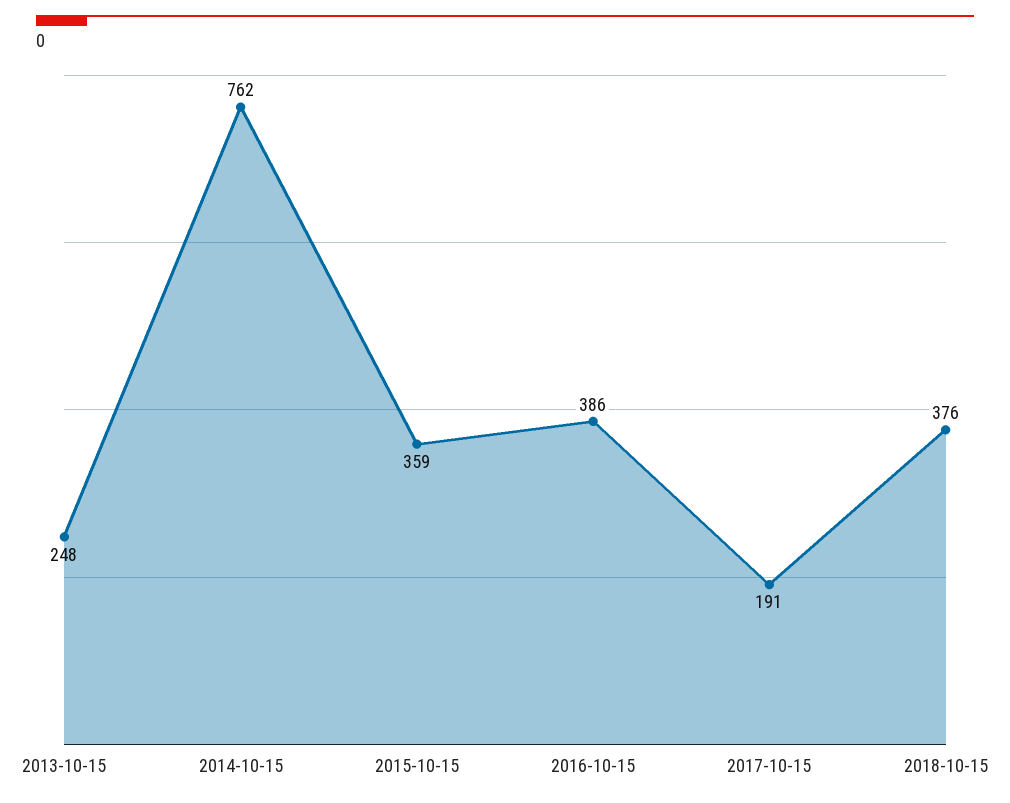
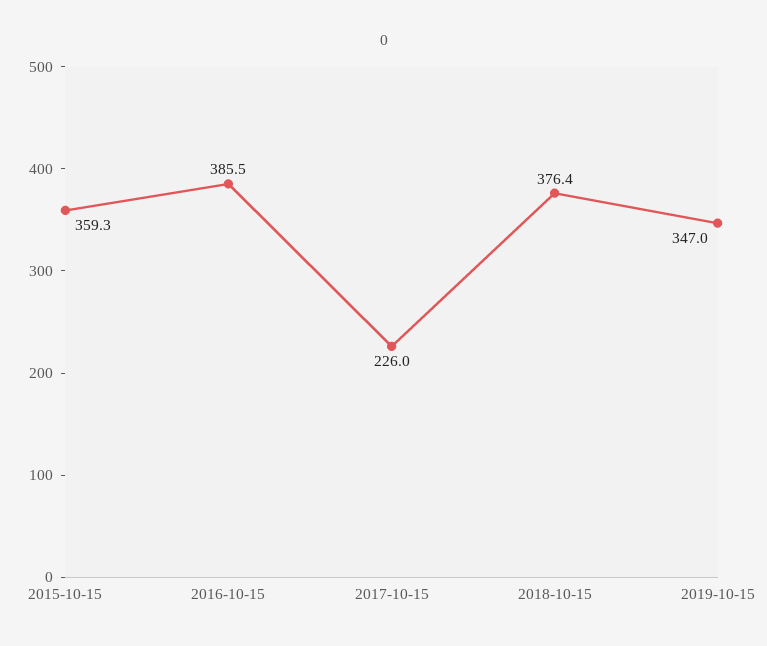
2013-10-15: 248 -> none
2014-10-15: 762 -> none
2017-10-15: 191 -> 226
2019-10-15: none -> 347

